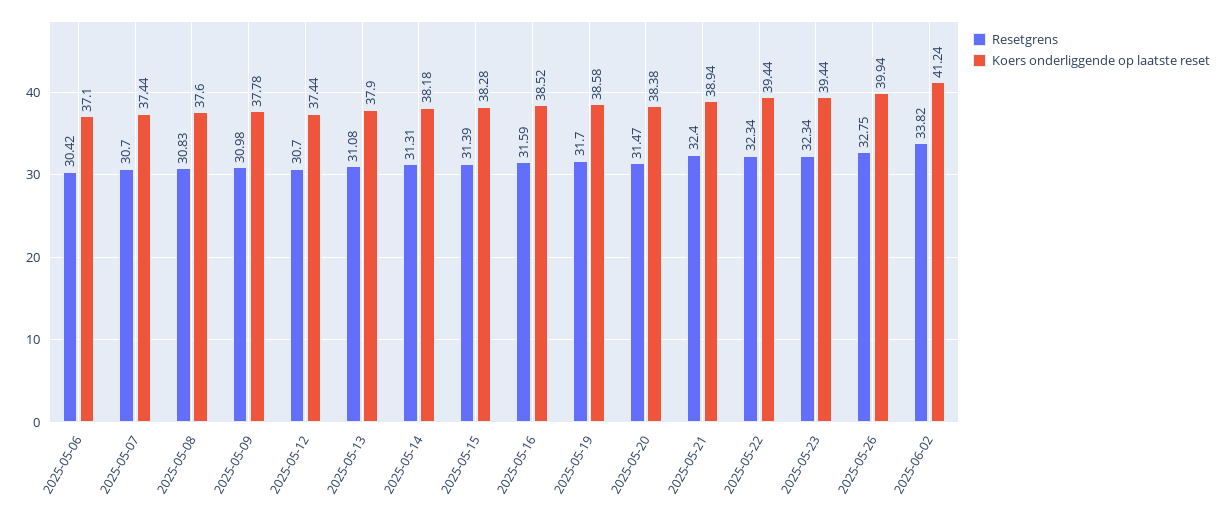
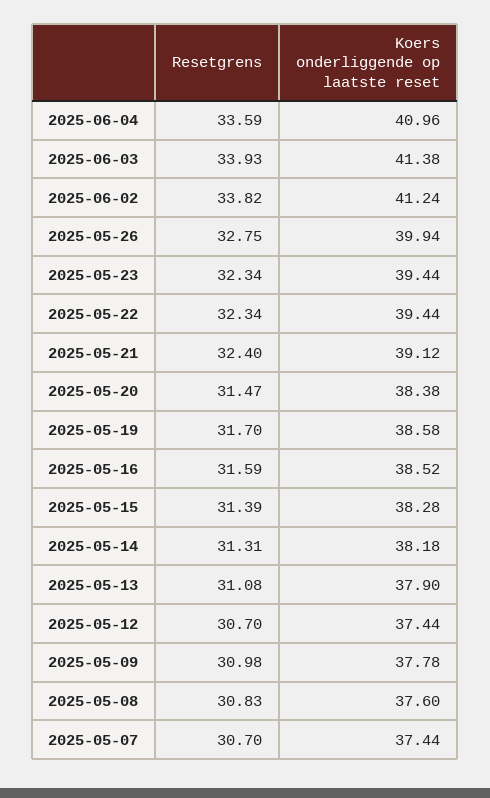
Resetgrens, 2025-05-06: 30.42 -> none
Koers onderliggende op laatste reset, 2025-05-06: 37.1 -> none
Koers onderliggende op laatste reset, 2025-05-21: 38.94 -> 39.12
Resetgrens, 2025-06-04: none -> 33.59
Koers onderliggende op laatste reset, 2025-06-04: none -> 40.96
Resetgrens, 2025-06-03: none -> 33.93
Koers onderliggende op laatste reset, 2025-06-03: none -> 41.38

